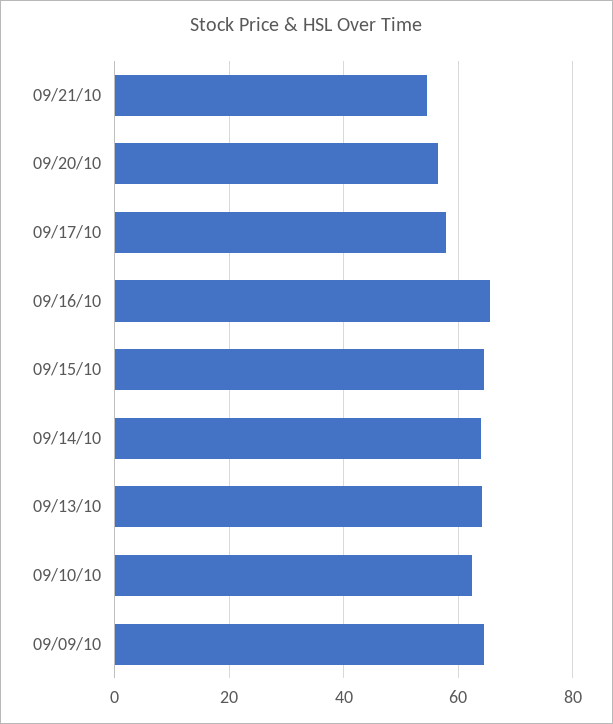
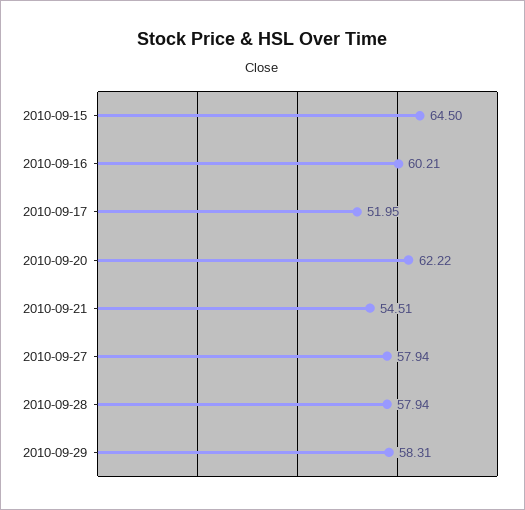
09/20/10: 56 -> 62.22
09/17/10: 58 -> 51.95
09/16/10: 66 -> 60.21
09/14/10: 64 -> none
09/13/10: 64 -> none
09/10/10: 62 -> none
09/09/10: 64 -> none
2010-09-27: none -> 57.94
2010-09-28: none -> 57.94
2010-09-29: none -> 58.31

